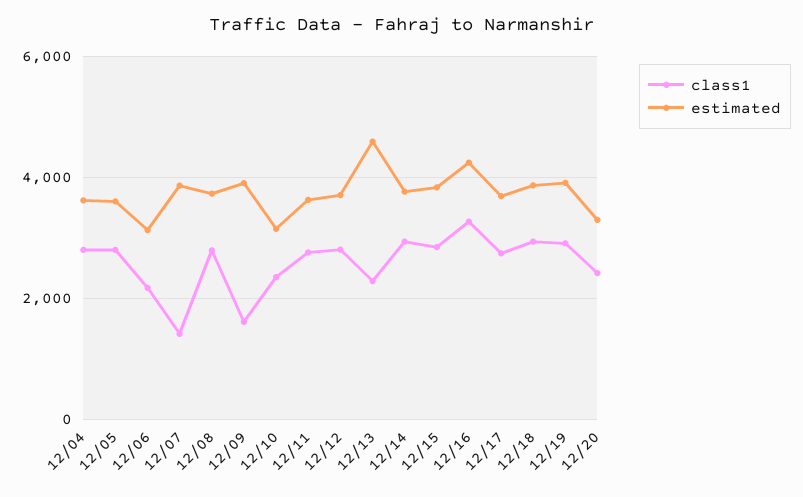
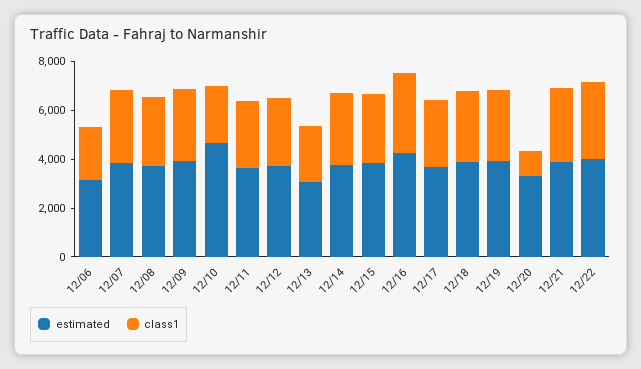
class1, 12/04: 2800 -> none
estimated, 12/04: 3600 -> none
class1, 12/05: 2800 -> none
estimated, 12/05: 3600 -> none
class1, 12/07: 1400 -> 3000
class1, 12/09: 1600 -> 3000
estimated, 12/10: 3200 -> 4500
estimated, 12/13: 4600 -> 3000
class1, 12/20: 2400 -> 1000
estimated, 12/21: none -> 4000
class1, 12/21: none -> 3000
estimated, 12/22: none -> 4000
class1, 12/22: none -> 3000

